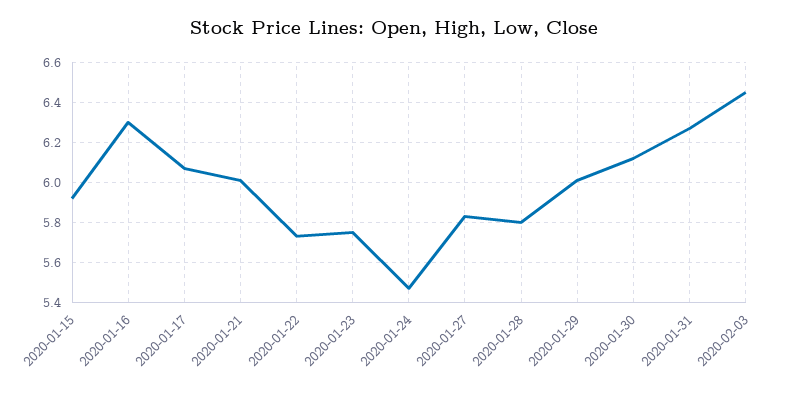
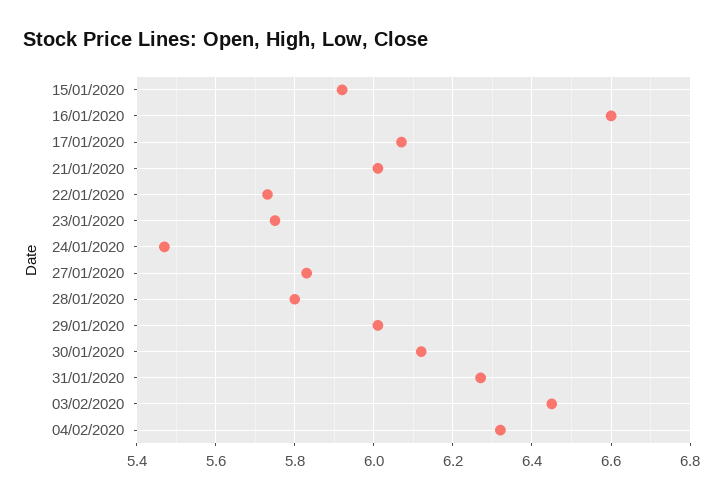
2020-01-16: 6.3 -> 6.6
04/02/2020: none -> 6.32

